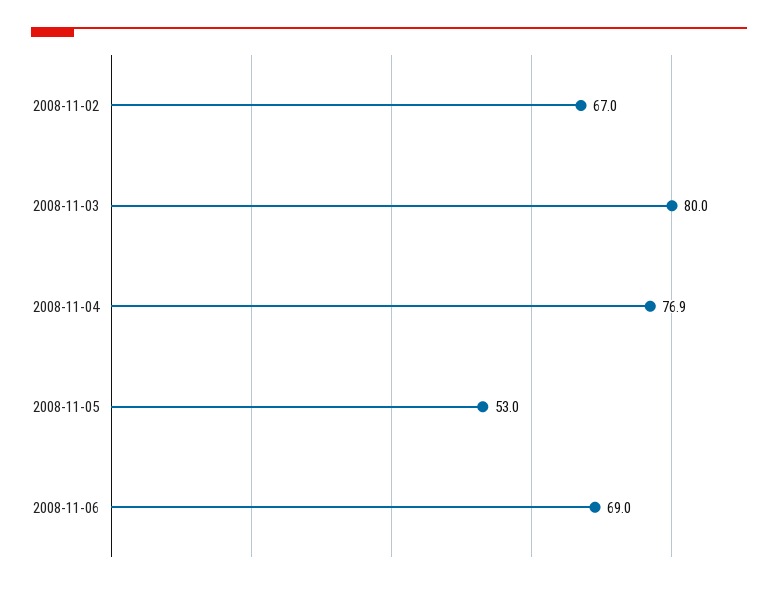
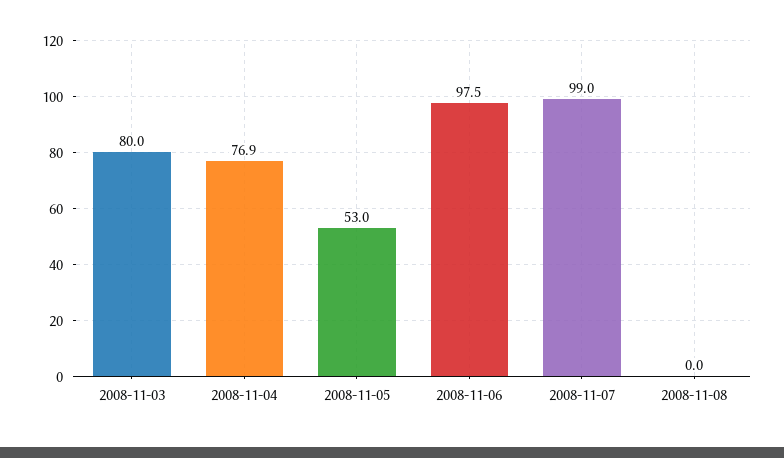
2008-11-02: 67 -> none
2008-11-06: 69 -> 97.5
2008-11-07: none -> 99
2008-11-08: none -> 0

